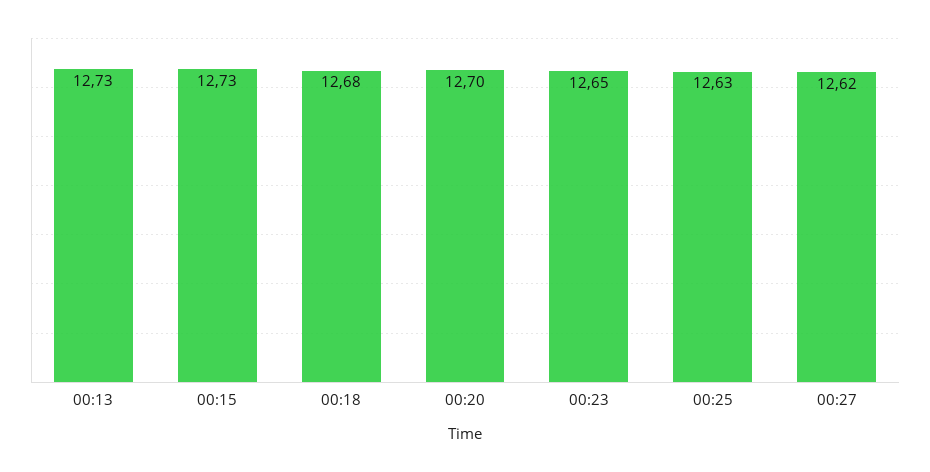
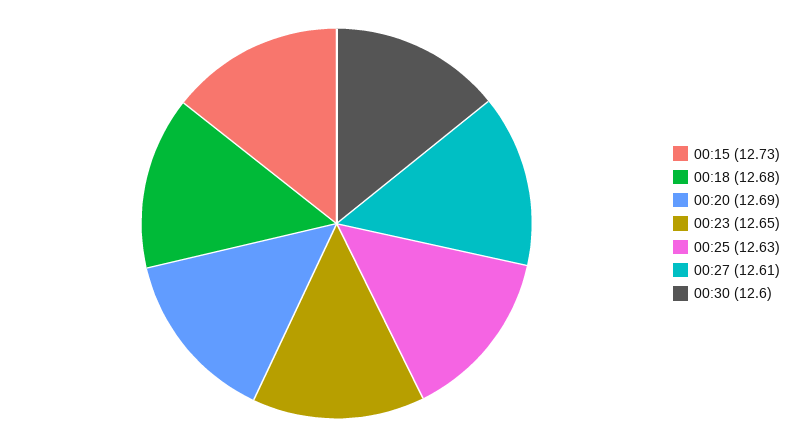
00:13: 12.73 -> none
00:20: 12.7 -> 12.69
00:27: 12.62 -> 12.61
00:30: none -> 12.6

